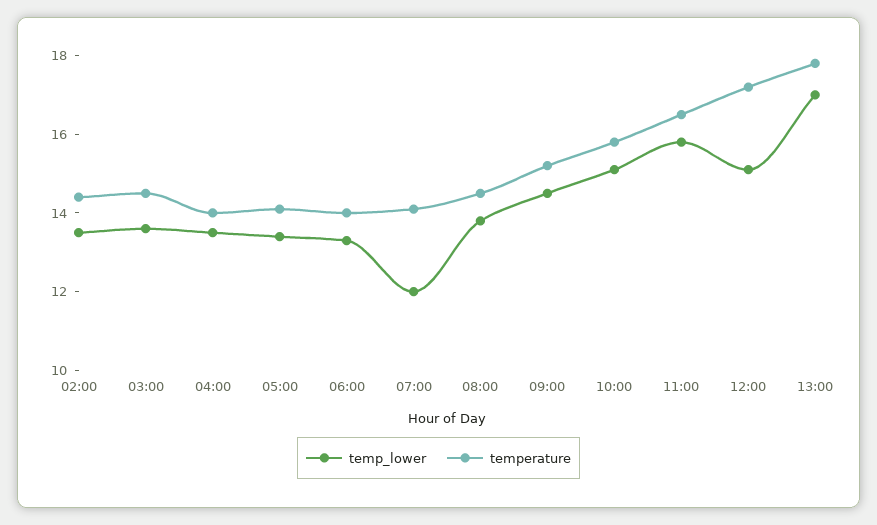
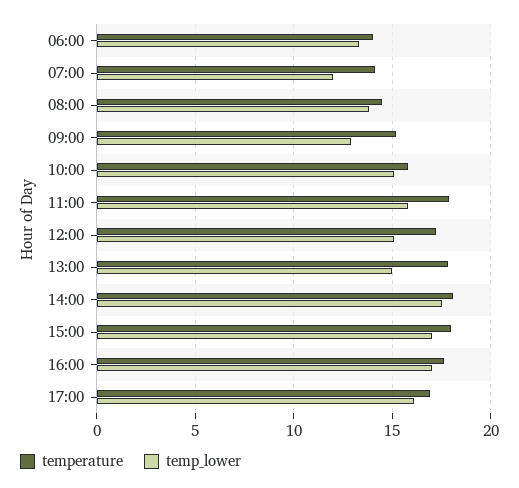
temp_lower, 02:00: 13.5 -> none
temperature, 02:00: 14.5 -> none
temp_lower, 03:00: 13.5 -> none
temperature, 03:00: 14.5 -> none
temp_lower, 04:00: 13.5 -> none
temperature, 04:00: 14 -> none
temp_lower, 05:00: 13.5 -> none
temperature, 05:00: 14 -> none
temp_lower, 09:00: 14.5 -> 13
temperature, 11:00: 16.5 -> 18
temp_lower, 13:00: 17 -> 15
temperature, 14:00: none -> 18
temp_lower, 14:00: none -> 17.5
temperature, 15:00: none -> 18
temp_lower, 15:00: none -> 17
temperature, 16:00: none -> 17.5
temp_lower, 16:00: none -> 17
temperature, 17:00: none -> 17
temp_lower, 17:00: none -> 16

